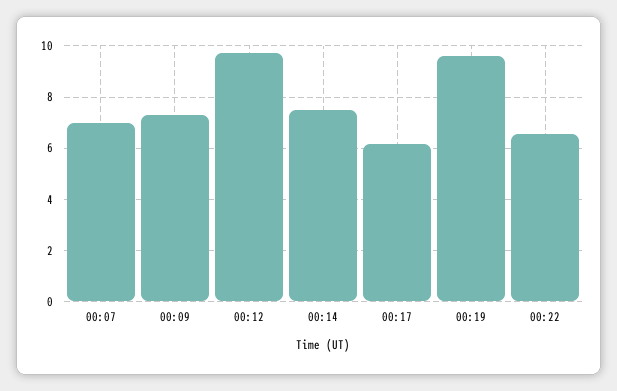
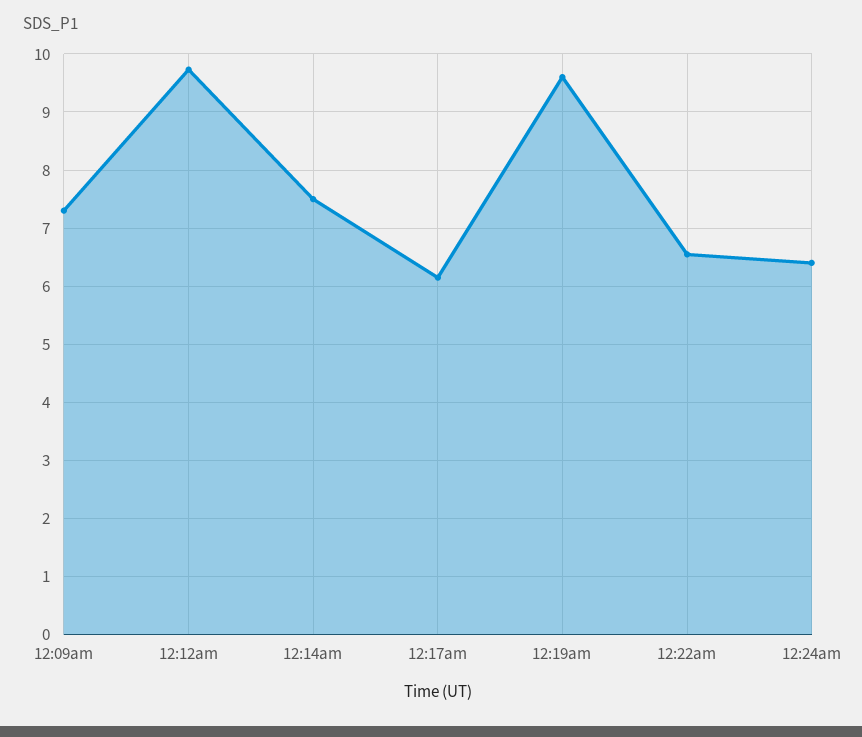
00:07: 7 -> none
12:24am: none -> 6.4

